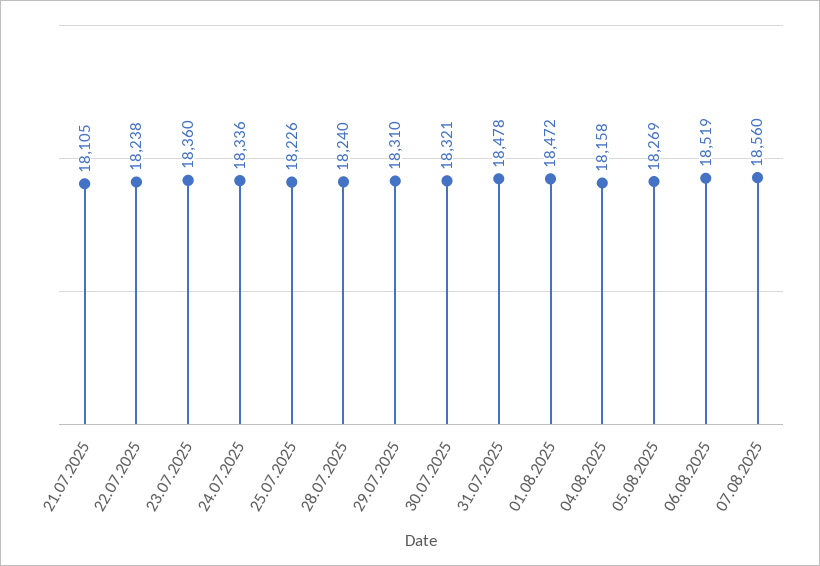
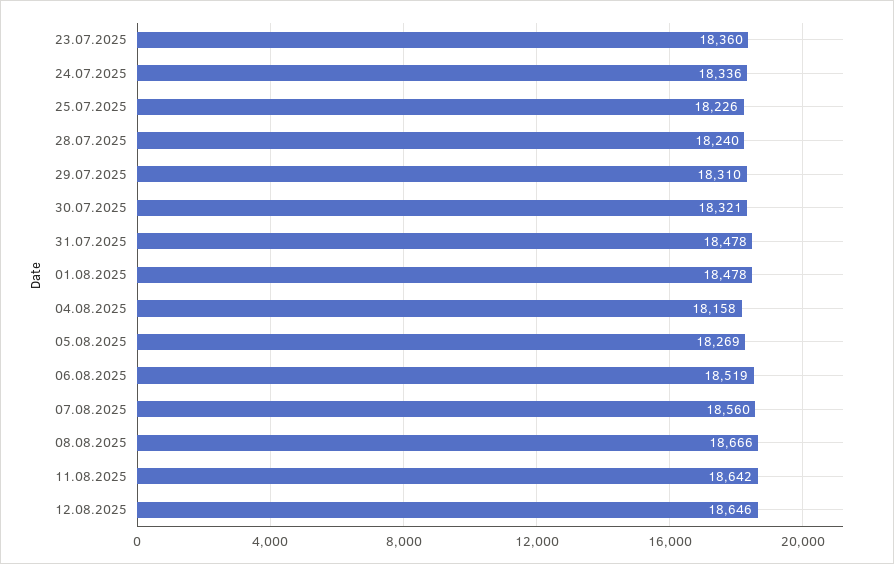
21.07.2025: 18105 -> none
22.07.2025: 18238 -> none
01.08.2025: 18472 -> 18478
08.08.2025: none -> 18666
11.08.2025: none -> 18642
12.08.2025: none -> 18646

